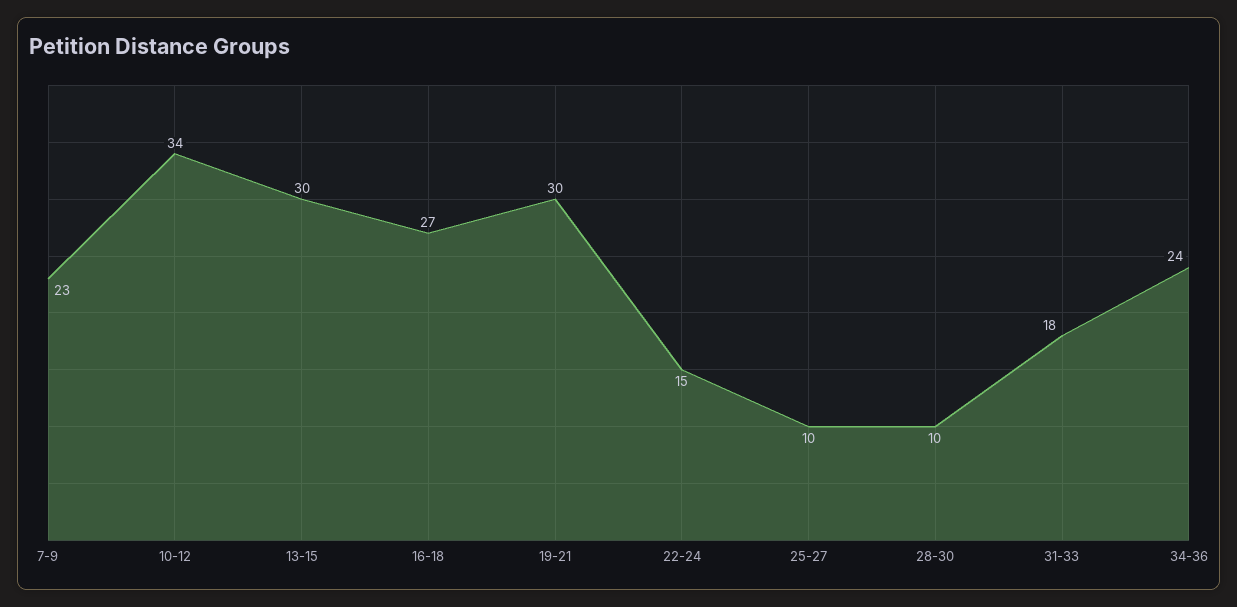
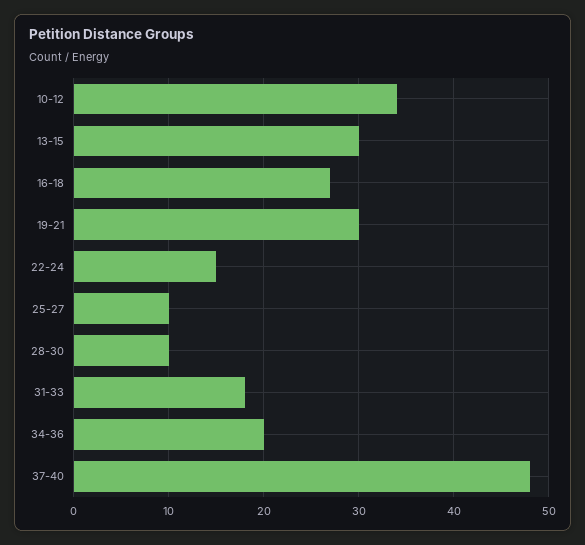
7-9: 23 -> none
34-36: 24 -> 20
37-40: none -> 48

